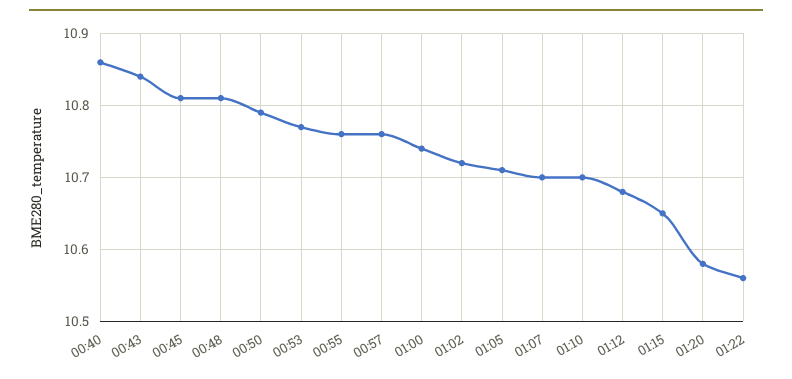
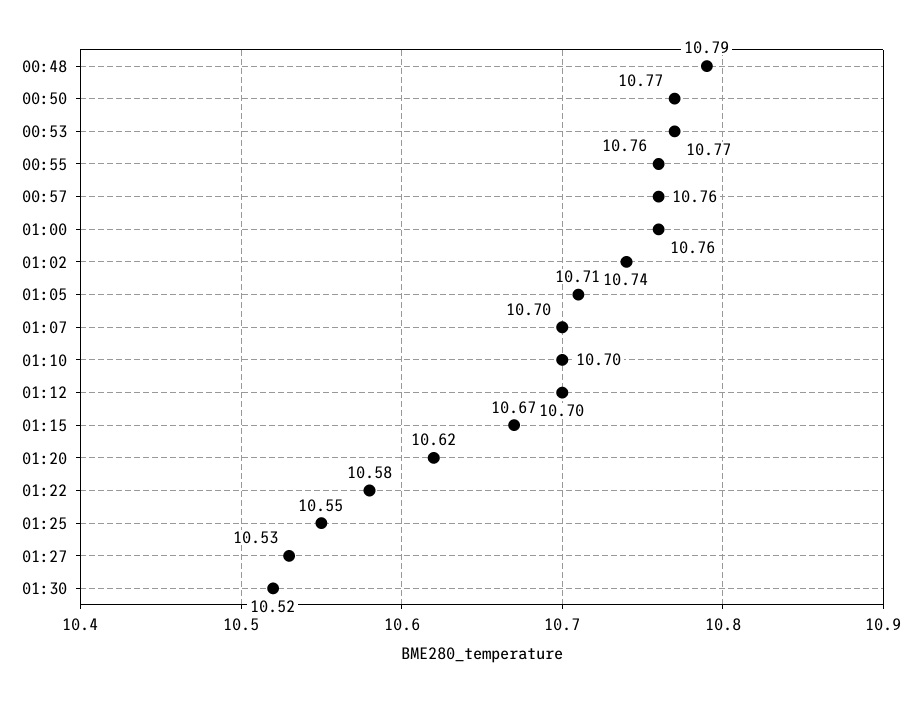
00:40: 10.86 -> none
00:43: 10.84 -> none
00:45: 10.81 -> none
00:48: 10.81 -> 10.79
00:50: 10.79 -> 10.77
01:00: 10.74 -> 10.76
01:02: 10.72 -> 10.74
01:12: 10.68 -> 10.7
01:15: 10.65 -> 10.67
01:20: 10.58 -> 10.62
01:22: 10.56 -> 10.58
01:25: none -> 10.55
01:27: none -> 10.53
01:30: none -> 10.52

